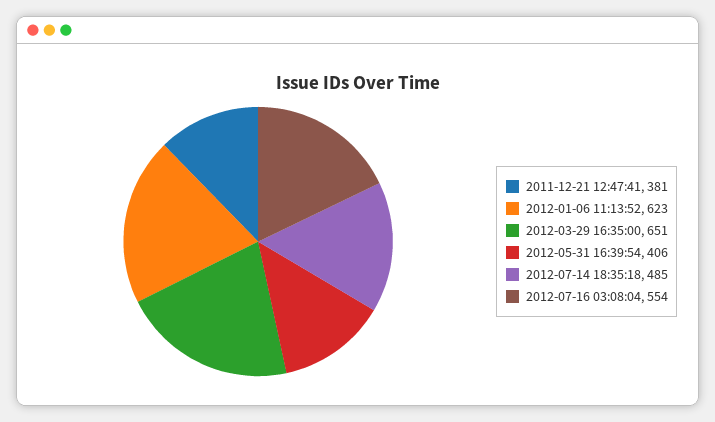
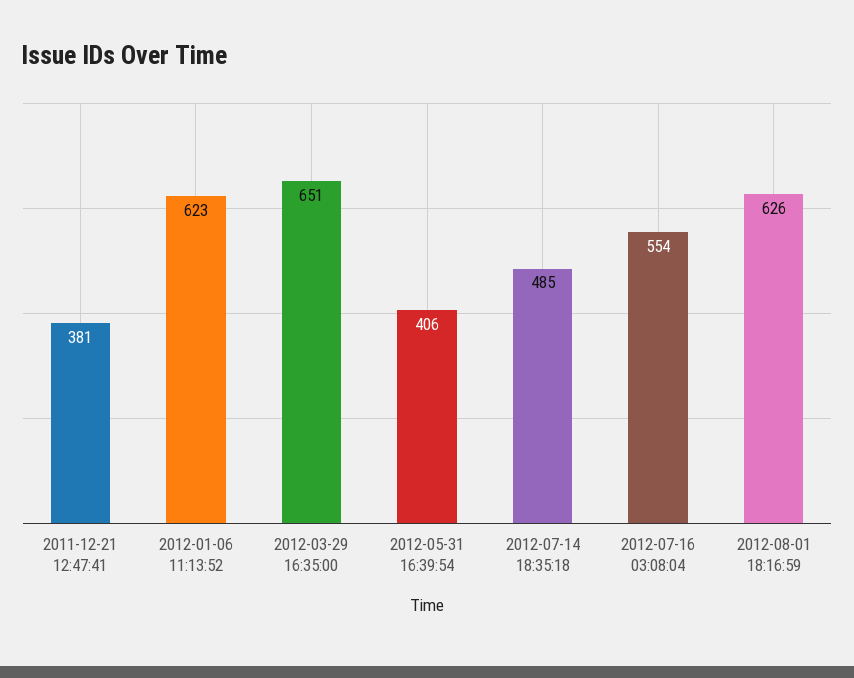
2012-08-01 18:16:59: none -> 626

